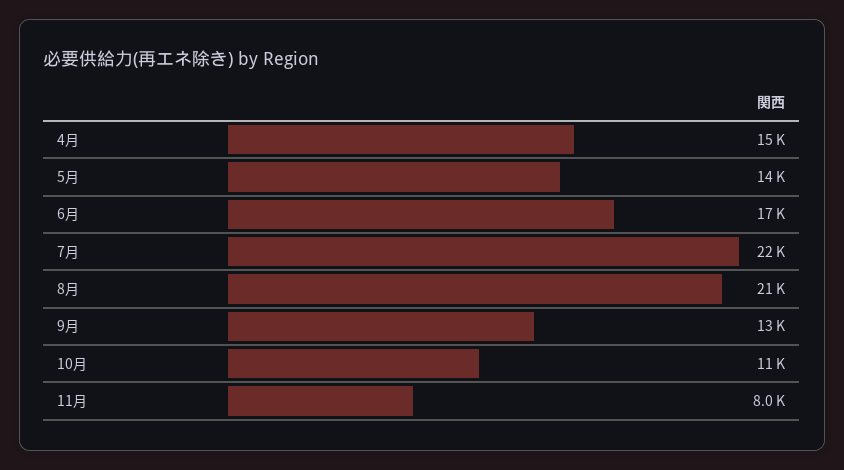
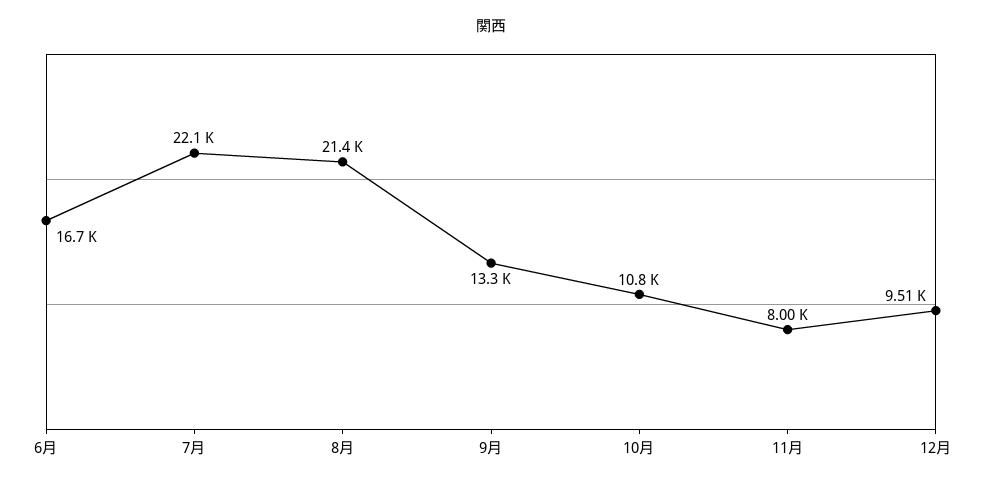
4月: 15000 -> none
5月: 14000 -> none
12月: none -> 9510

